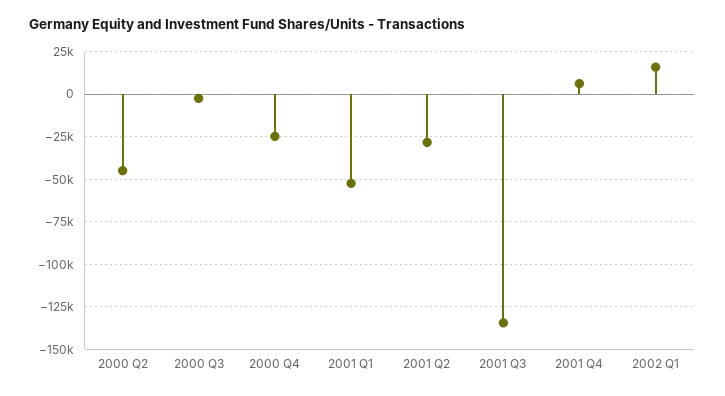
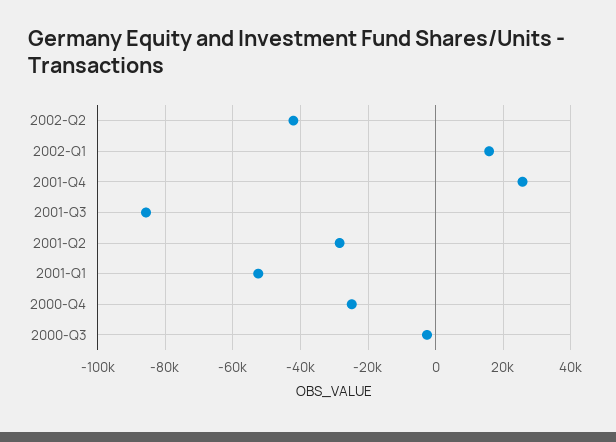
2000 Q2: -45000 -> none
2001 Q3: -135000 -> -86000
2001 Q4: 5000 -> 26000
2002-Q2: none -> -42000

